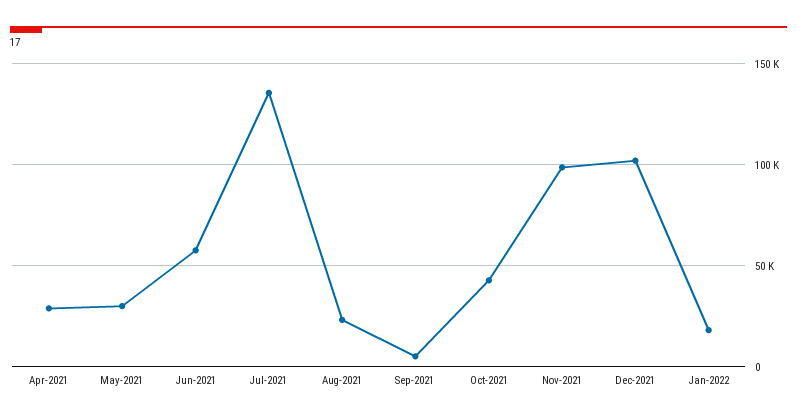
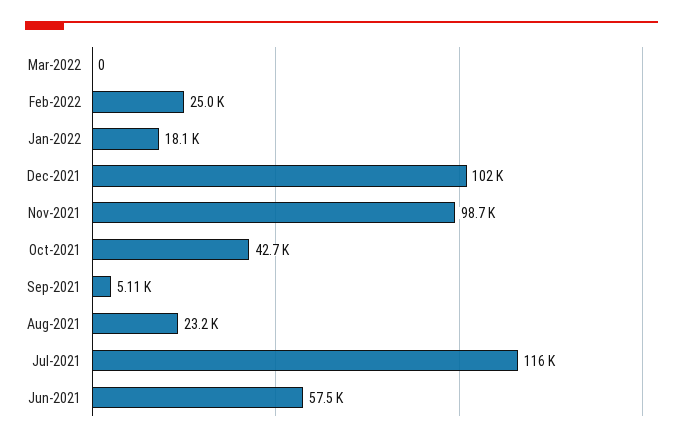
Apr-2021: 30000 -> none
May-2021: 30000 -> none
Jul-2021: 135000 -> 116000
Mar-2022: none -> 0
Feb-2022: none -> 25000

